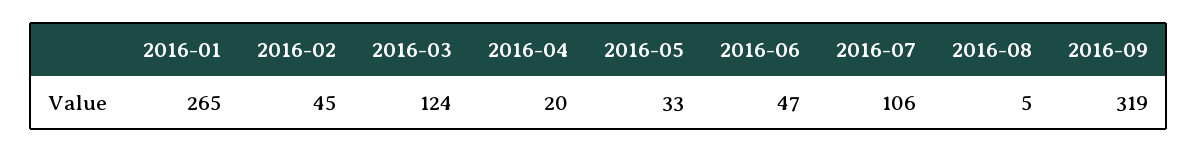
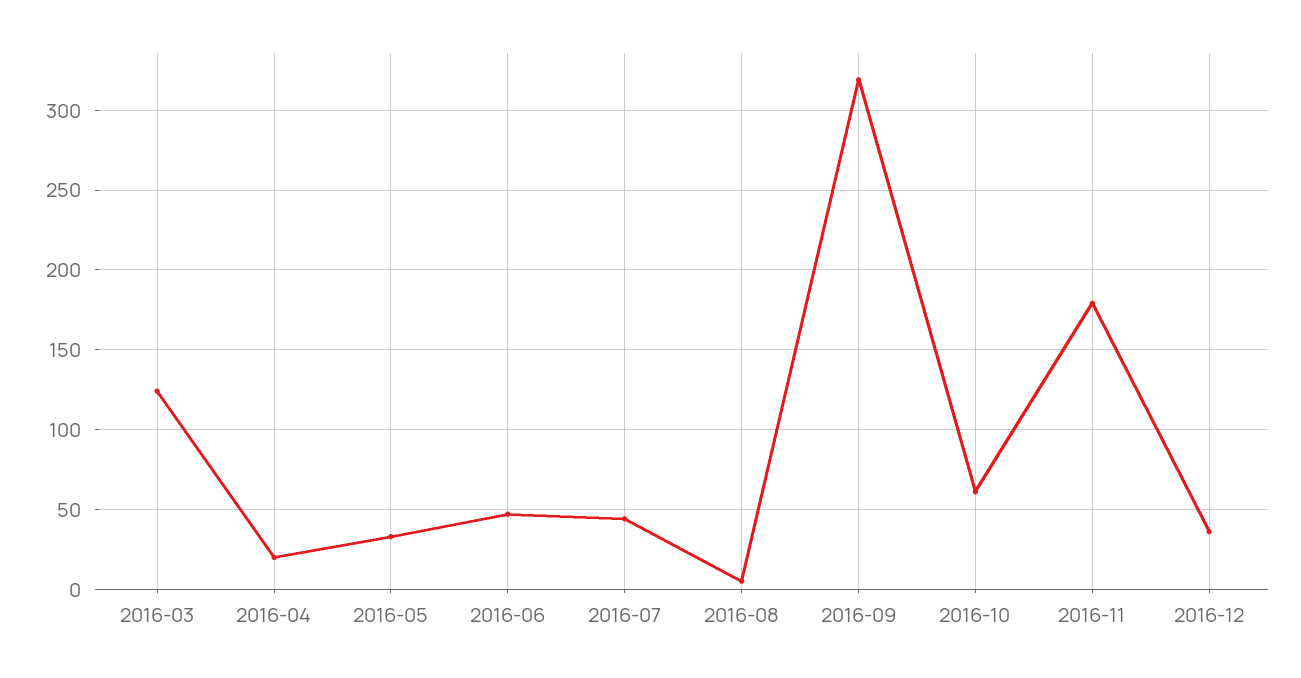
2016-01: 265 -> none
2016-02: 45 -> none
2016-07: 106 -> 45
2016-10: none -> 60
2016-11: none -> 180
2016-12: none -> 35

